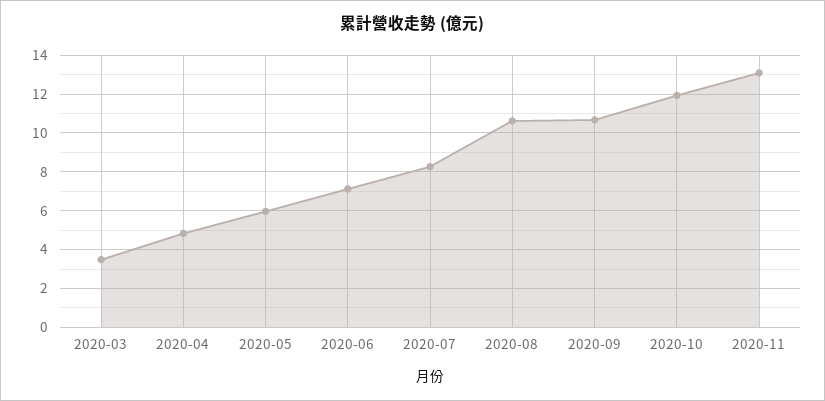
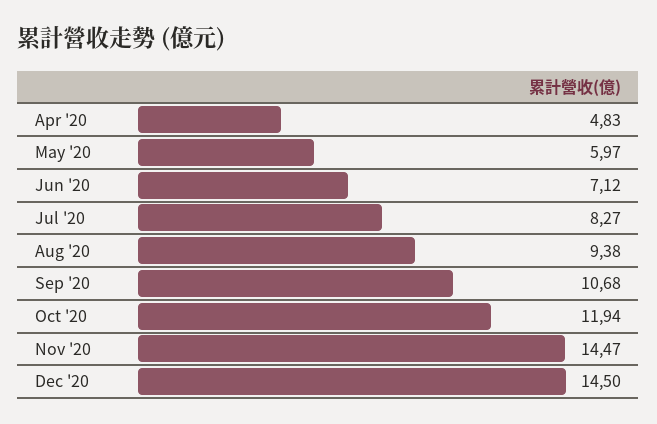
2020-03: 3.5 -> none
2020-08: 10.5 -> 9.38
2020-11: 13 -> 14.47
Dec '20: none -> 14.5

